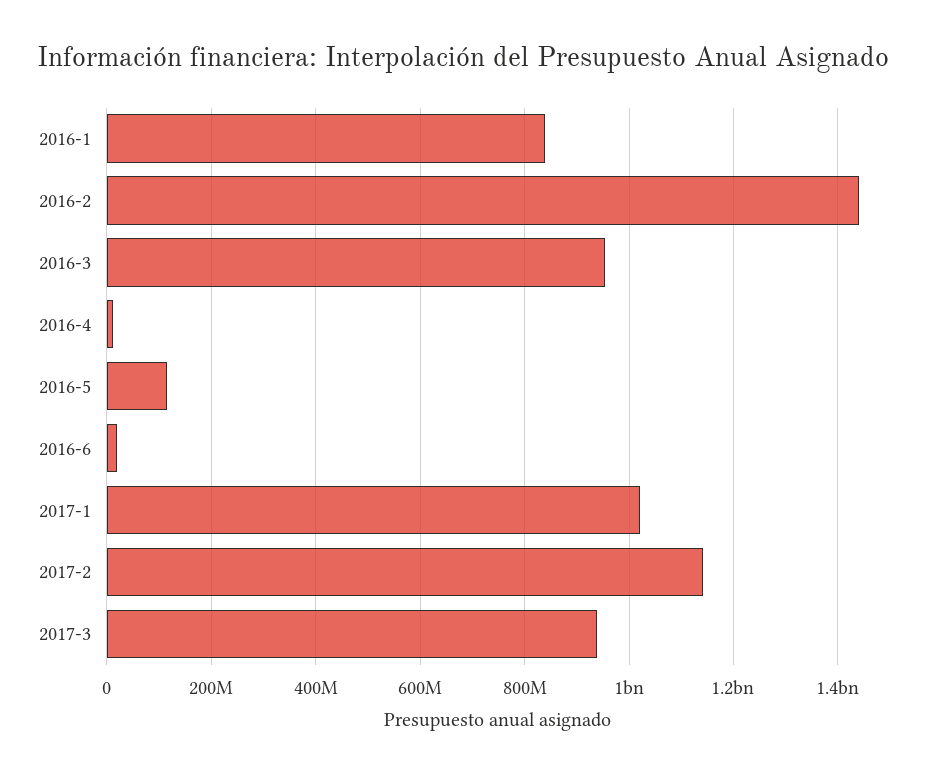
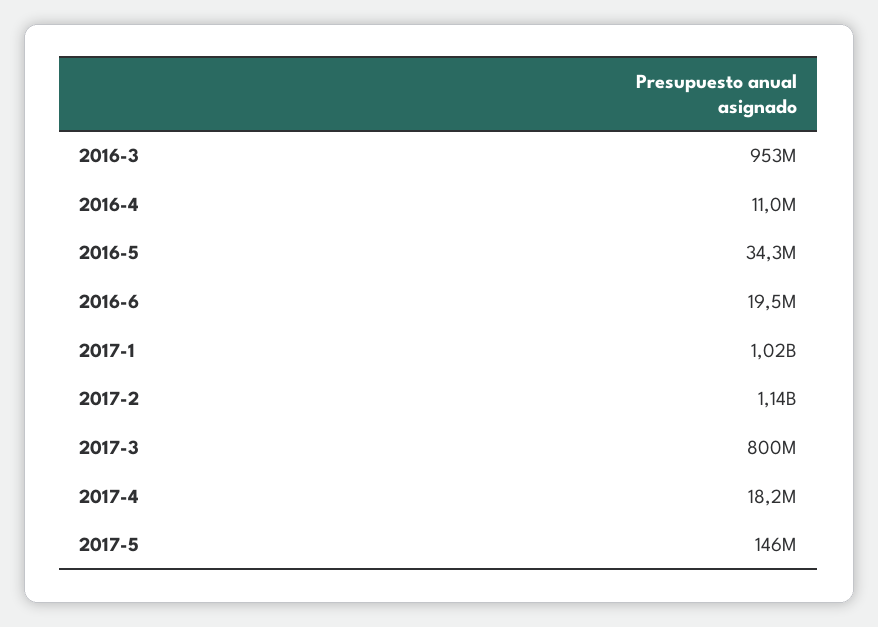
2016-1: 840000000 -> none
2016-2: 1440000000 -> none
2016-5: 120000000 -> 34300000
2017-3: 940000000 -> 800000000
2017-4: none -> 18200000
2017-5: none -> 146000000

